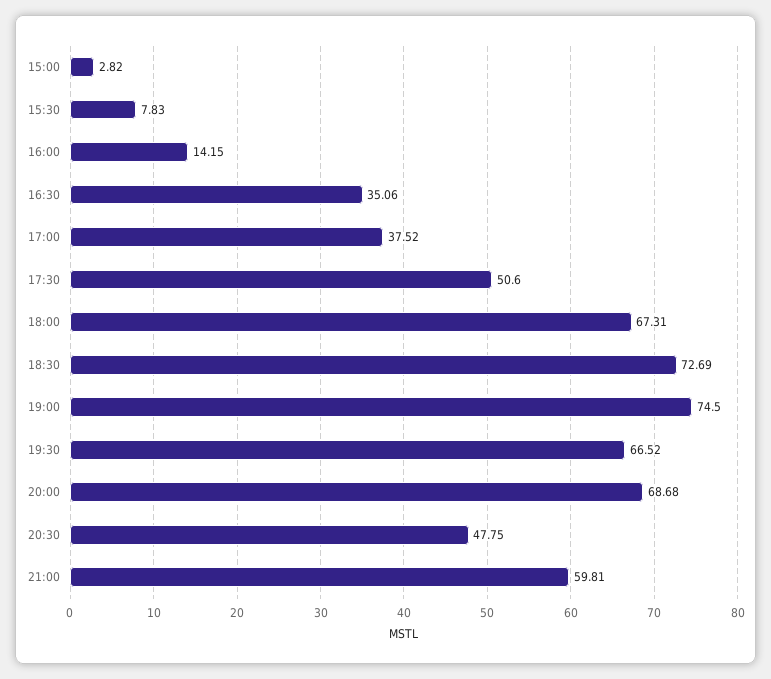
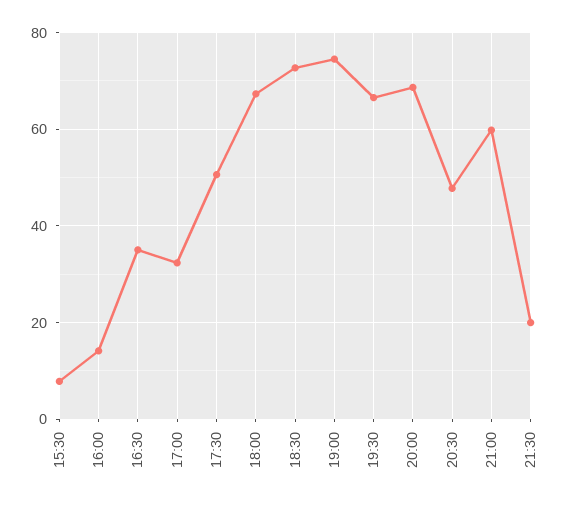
15:00: 2.82 -> none
17:00: 37.52 -> 32
21:30: none -> 20

